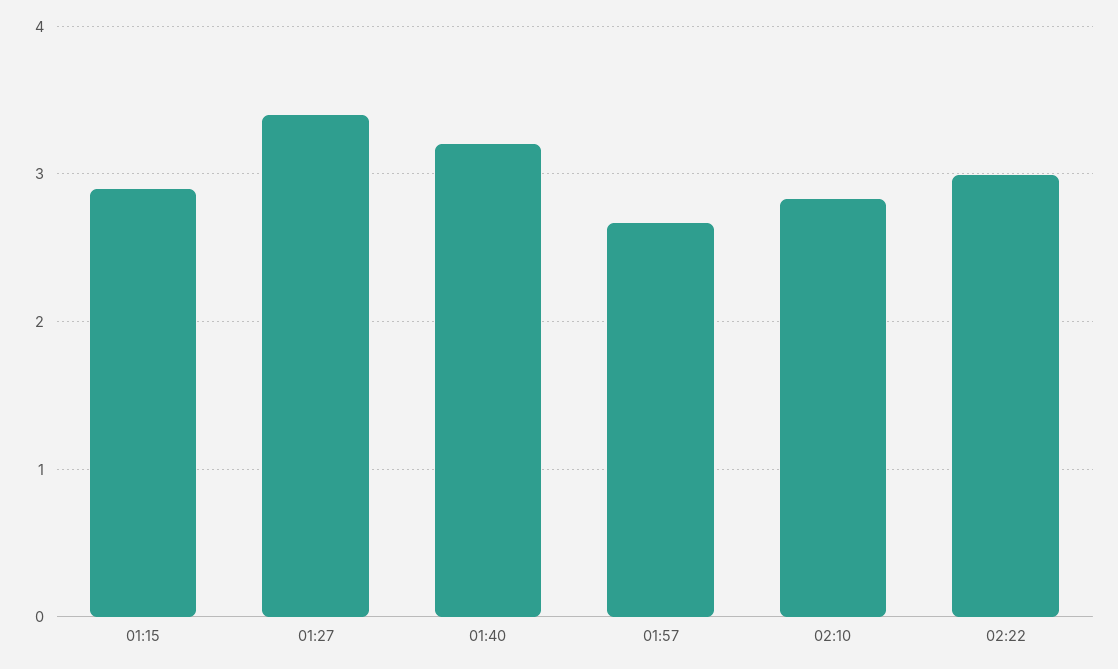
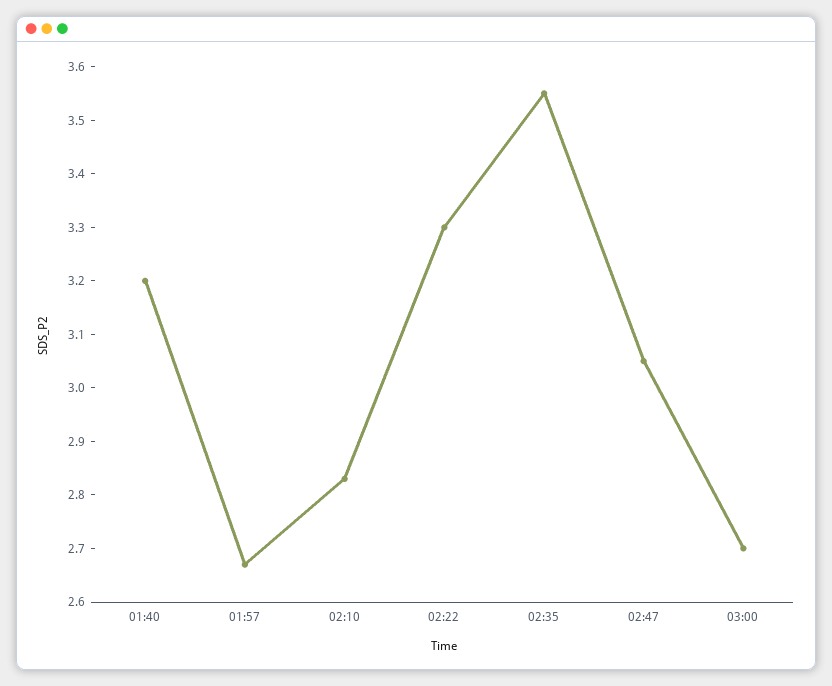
01:15: 2.9 -> none
01:27: 3.4 -> none
02:22: 3 -> 3.3
02:35: none -> 3.55
02:47: none -> 3.05
03:00: none -> 2.7

